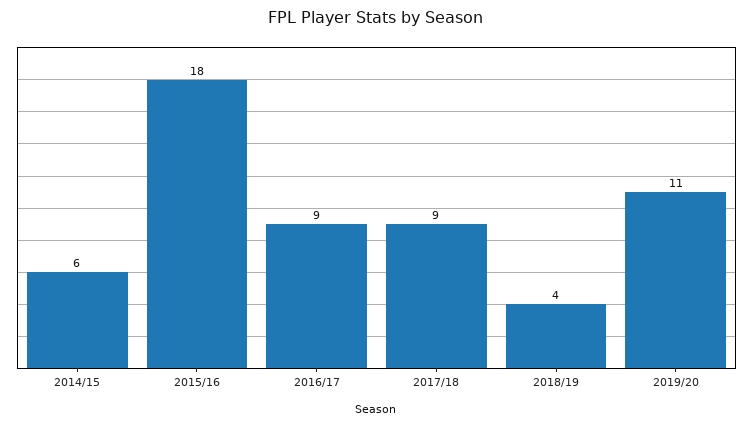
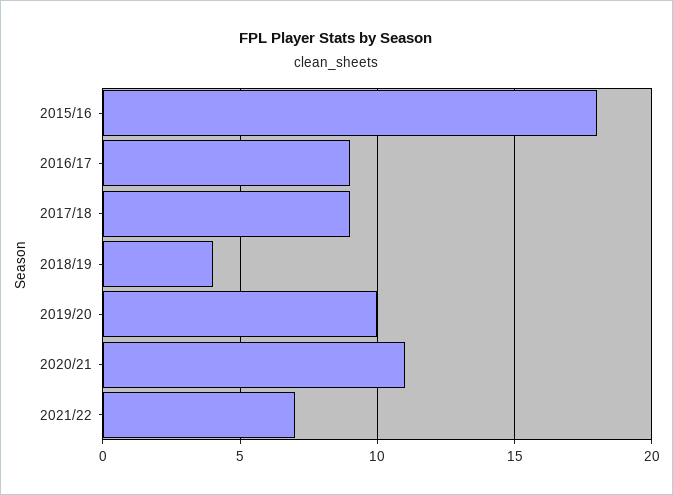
2014/15: 6 -> none
2019/20: 11 -> 10
2020/21: none -> 11
2021/22: none -> 7

